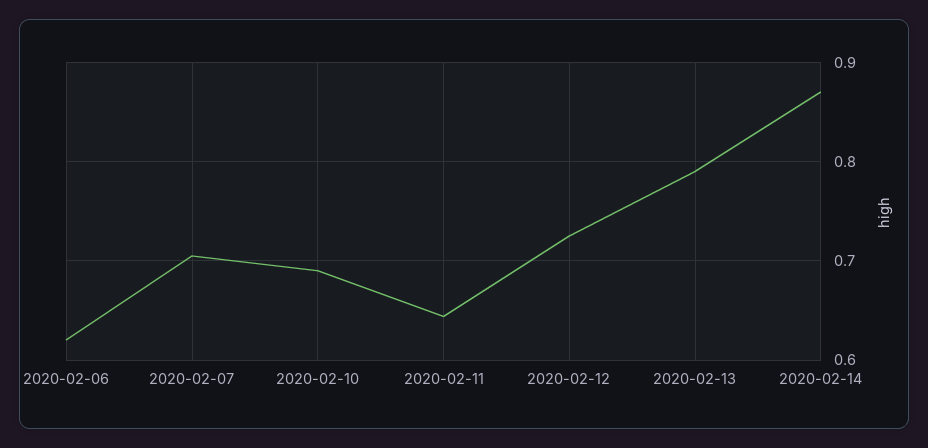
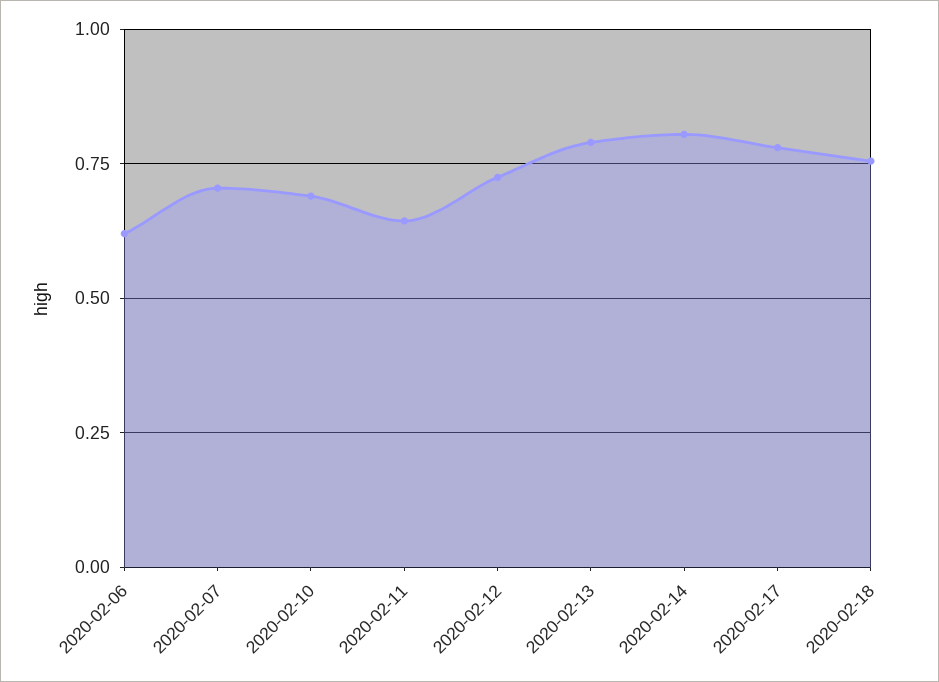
2020-02-14: 0.87 -> 0.8
2020-02-17: none -> 0.775
2020-02-18: none -> 0.75

